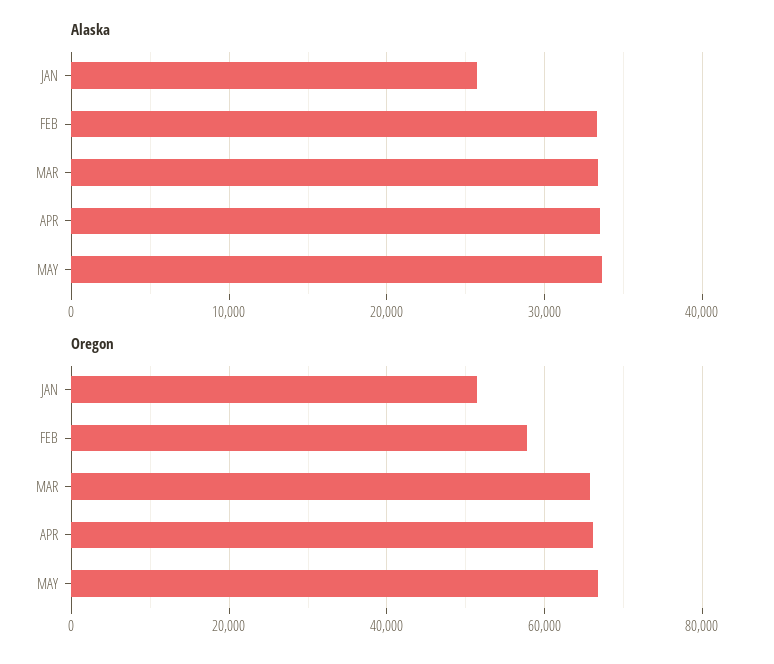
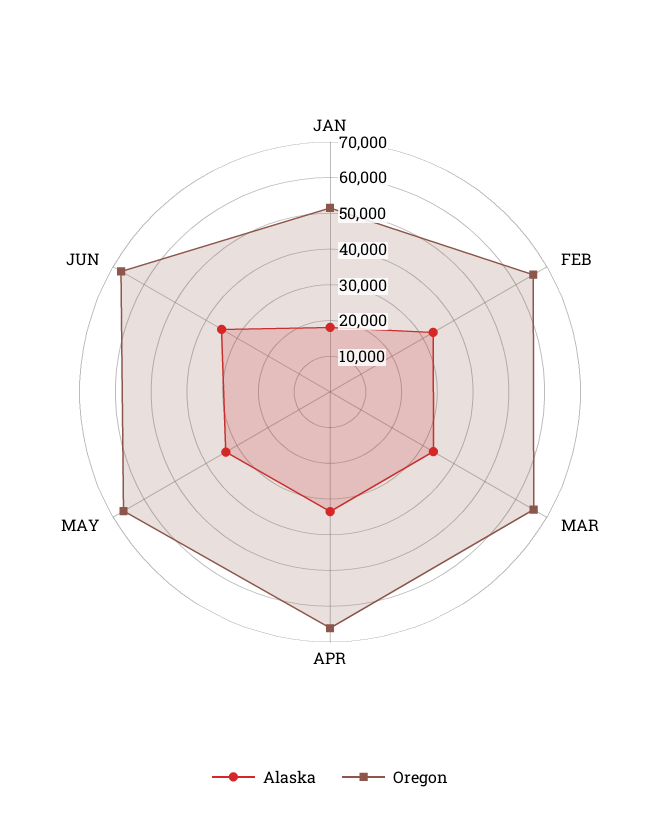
Alaska, JAN: 26000 -> 17500
Oregon, FEB: 58000 -> 65000
Alaska, JUN: none -> 35000
Oregon, JUN: none -> 67500

